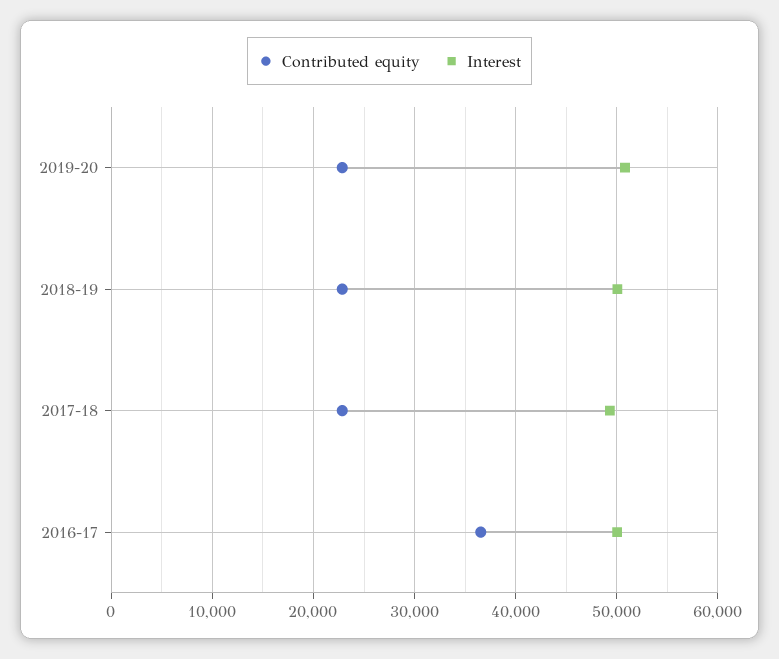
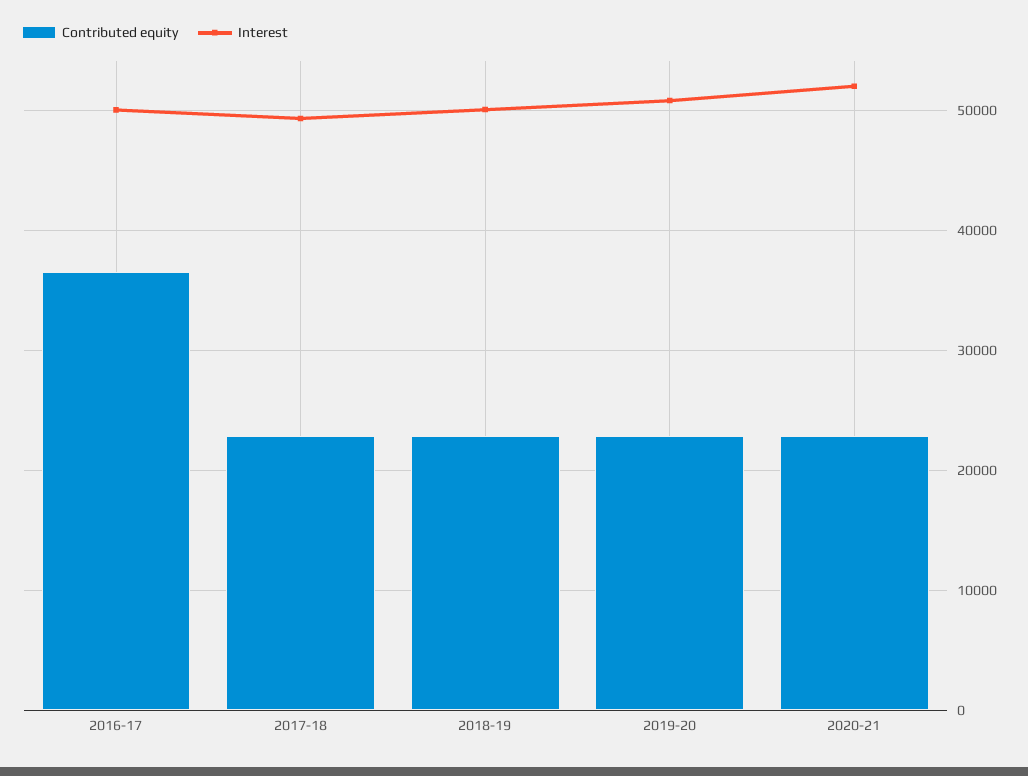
Contributed equity, 2020-21: none -> 23000
Interest, 2020-21: none -> 52000

